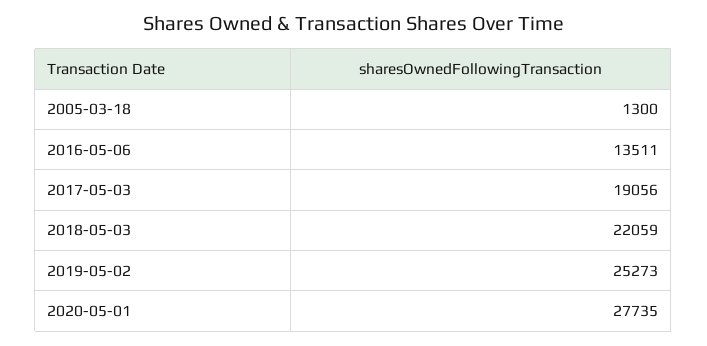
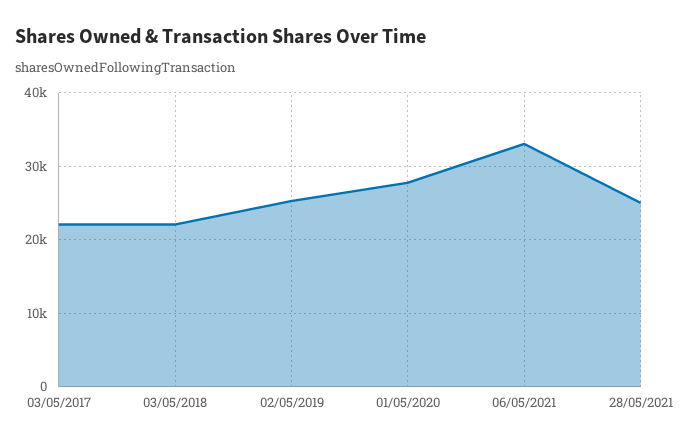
2005-03-18: 1300 -> none
2016-05-06: 13511 -> none
2017-05-03: 19056 -> 22000
06/05/2021: none -> 33000
28/05/2021: none -> 25000

